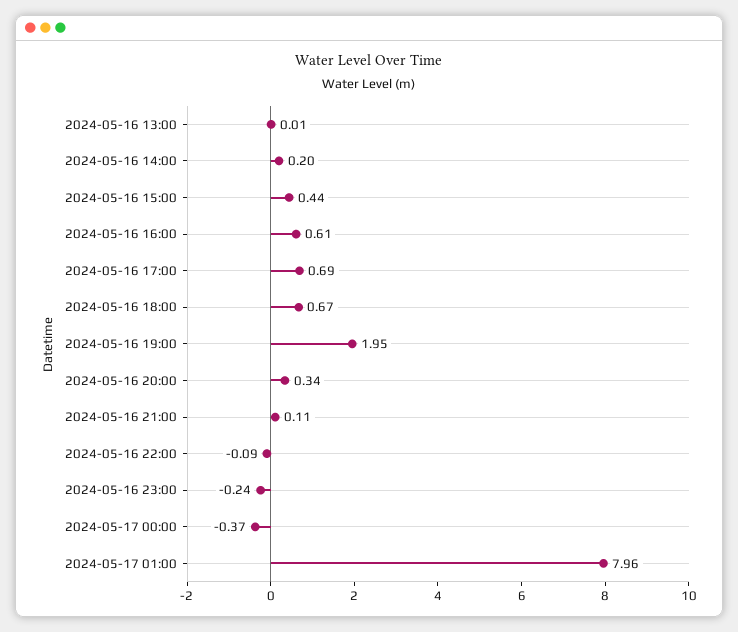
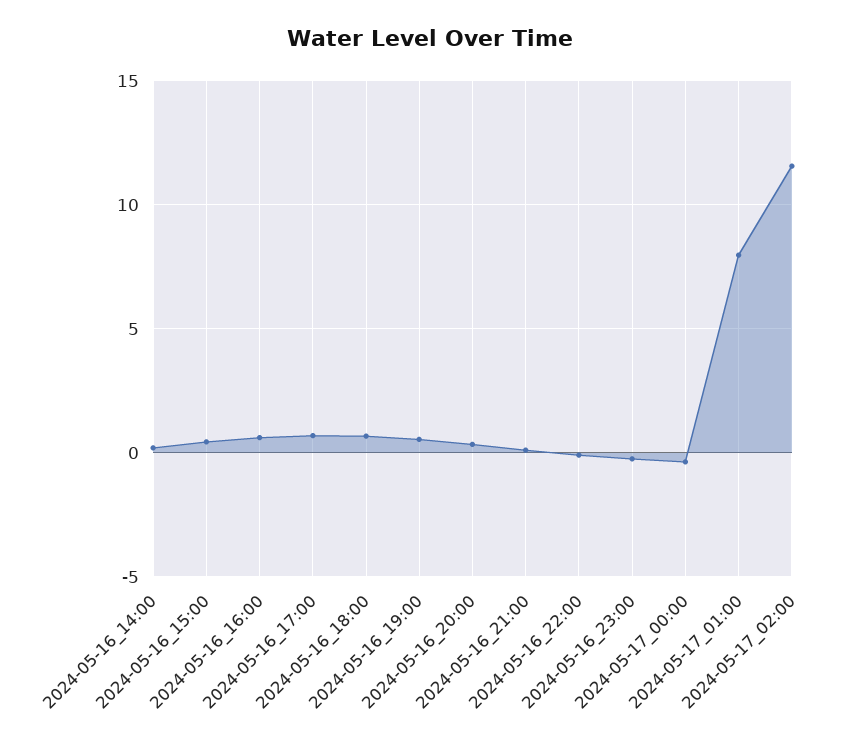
2024-05-16 13:00: 0.01 -> none
2024-05-16 19:00: 1.95 -> 0.5
2024-05-17_02:00: none -> 11.5

